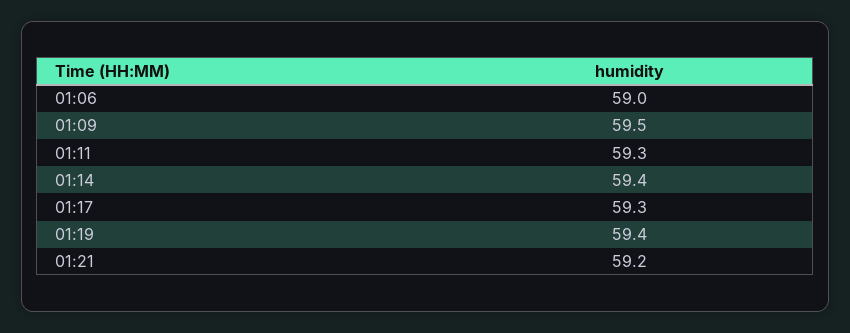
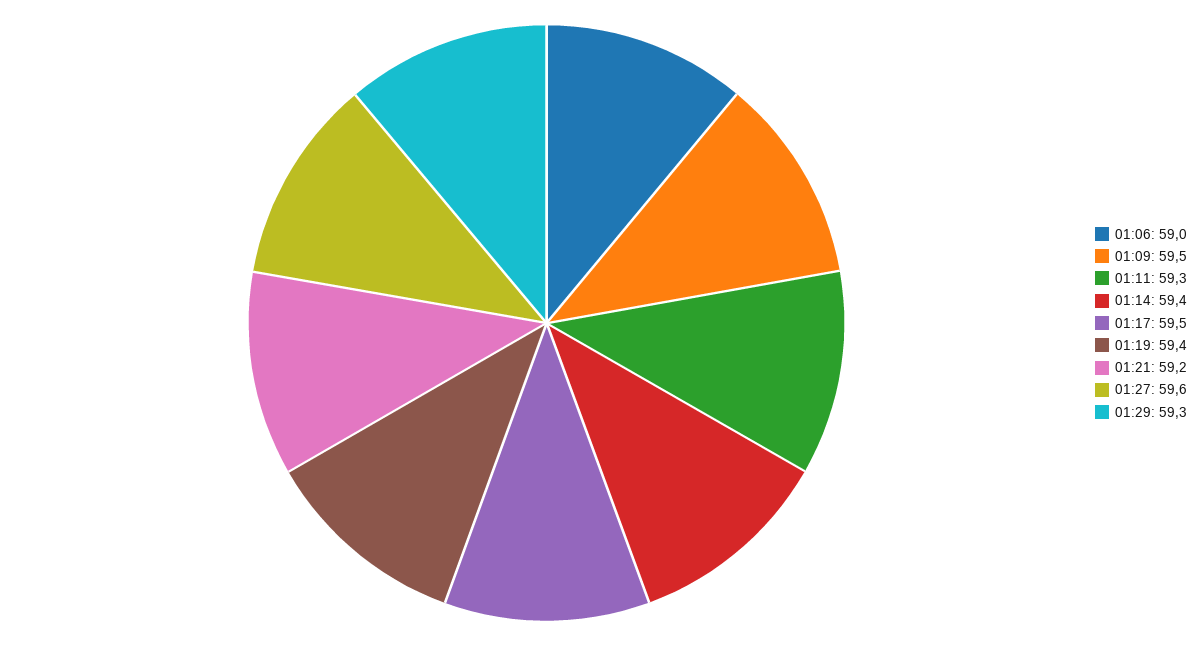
01:17: 59.3 -> 59.5
01:27: none -> 59.6
01:29: none -> 59.3

